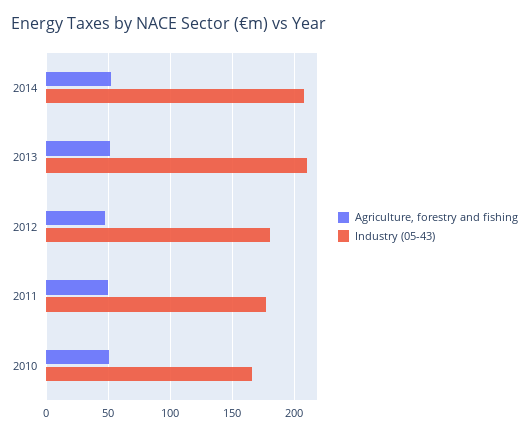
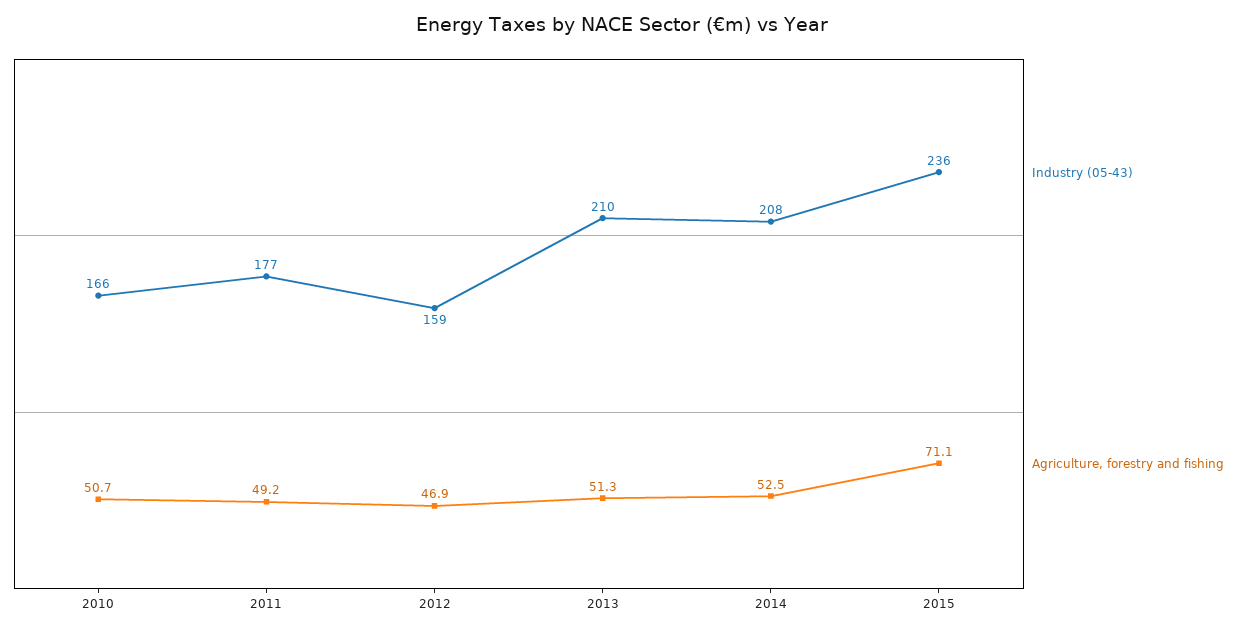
Industry (05-43), 2012: 180 -> 159
Industry (05-43), 2015: none -> 236
Agriculture, forestry and fishing, 2015: none -> 71.1

